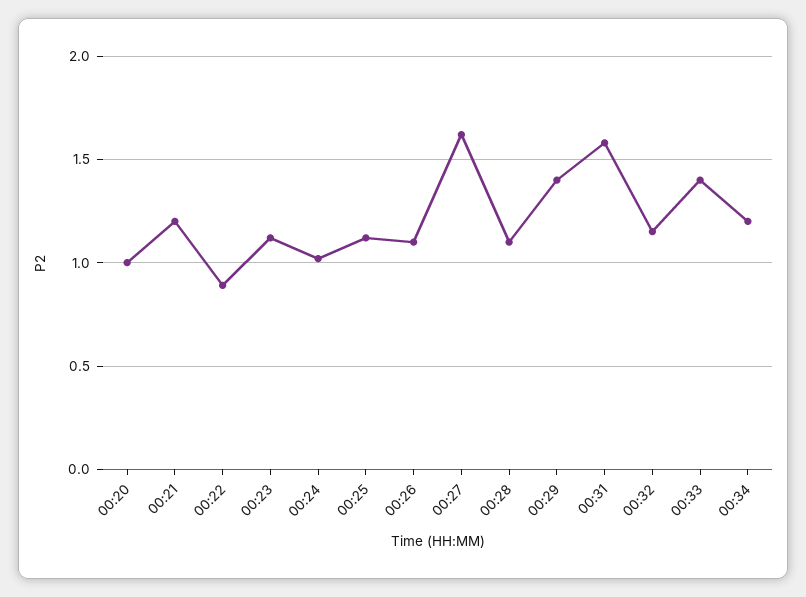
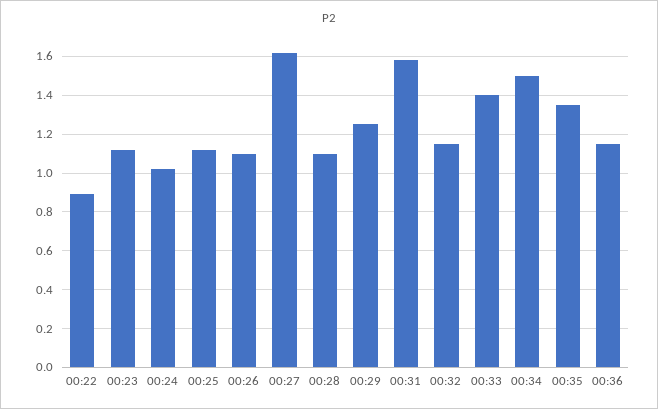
00:20: 1 -> none
00:21: 1.2 -> none
00:29: 1.4 -> 1.25
00:34: 1.2 -> 1.5
00:35: none -> 1.35
00:36: none -> 1.15

